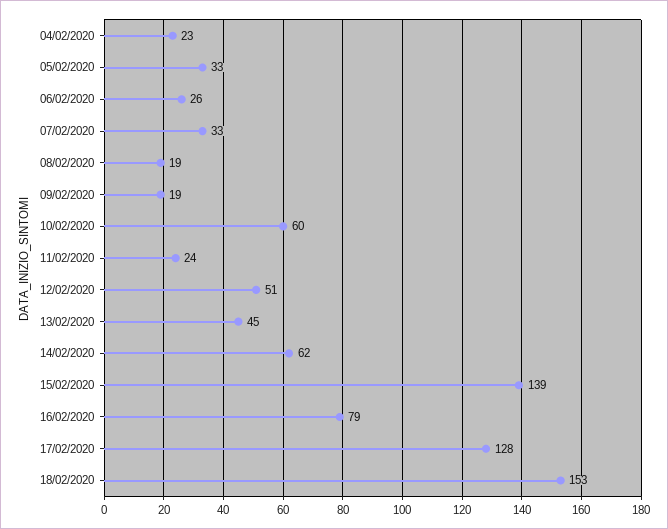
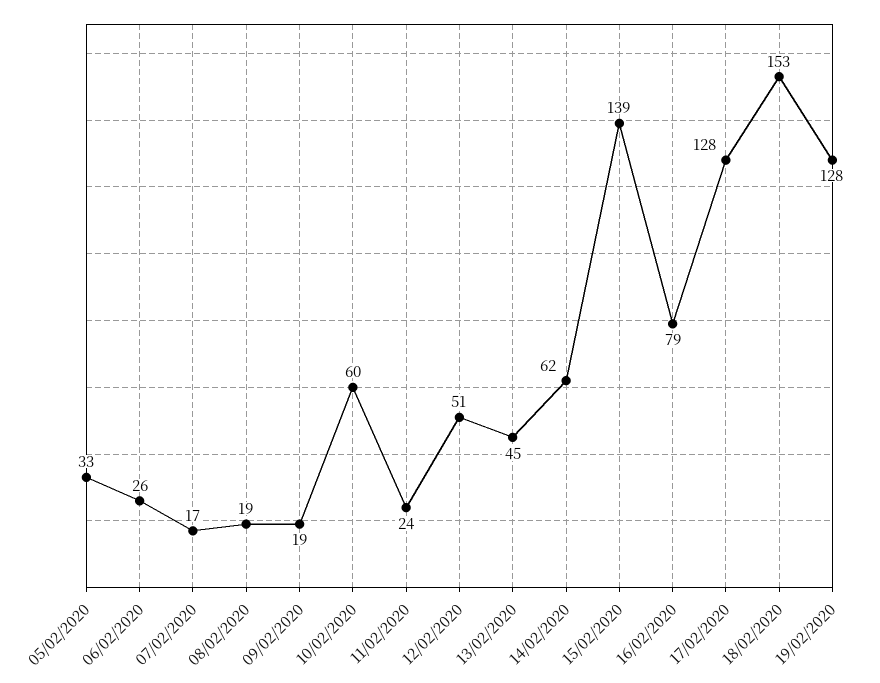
04/02/2020: 23 -> none
07/02/2020: 33 -> 17
19/02/2020: none -> 128

